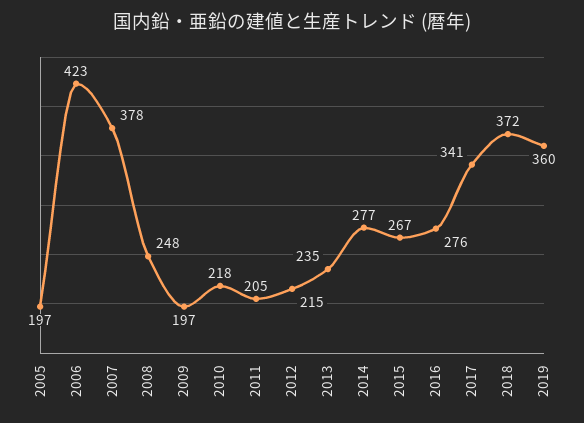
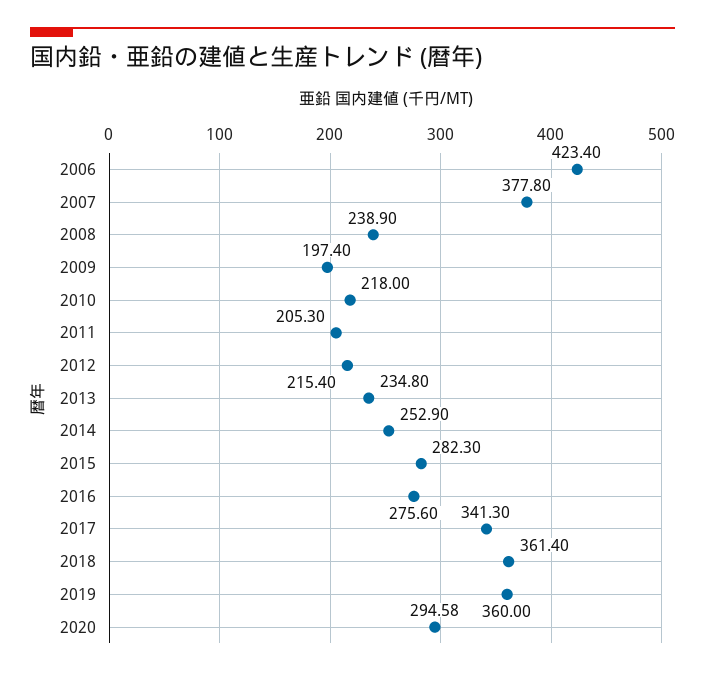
2005: 197 -> none
2008: 248 -> 238.9
2014: 277 -> 252.9
2015: 267 -> 282.3
2018: 372 -> 361.4
2020: none -> 294.58

